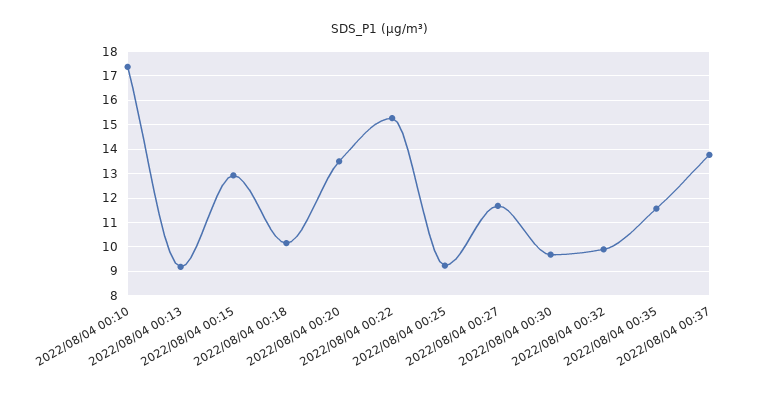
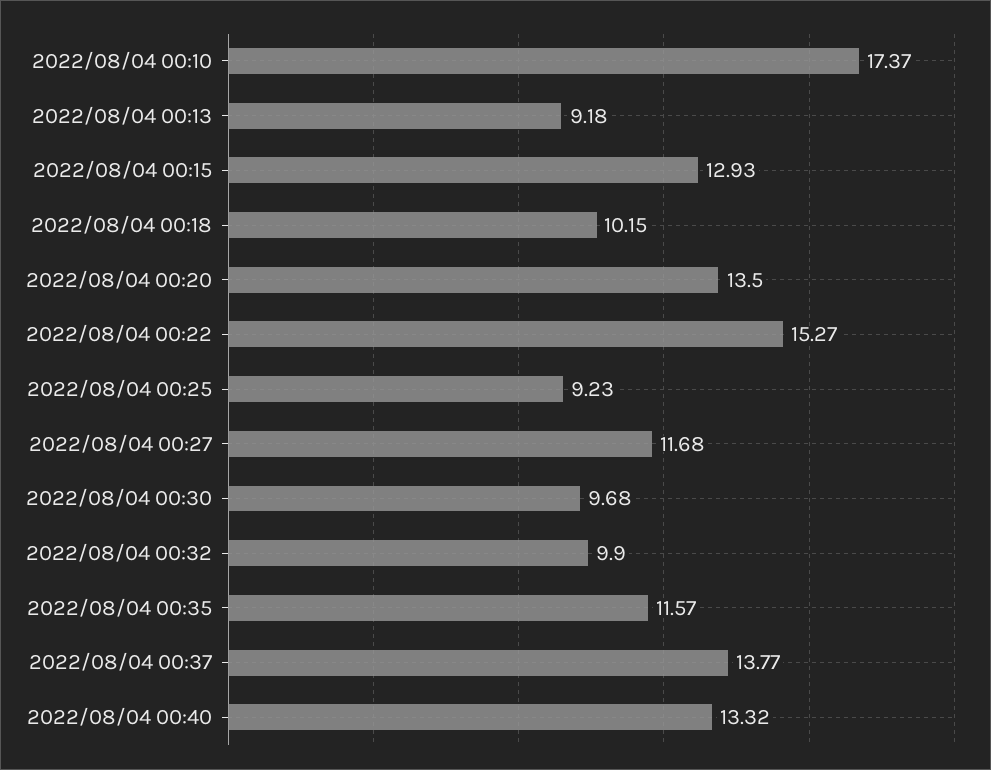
2022/08/04 00:40: none -> 13.32

